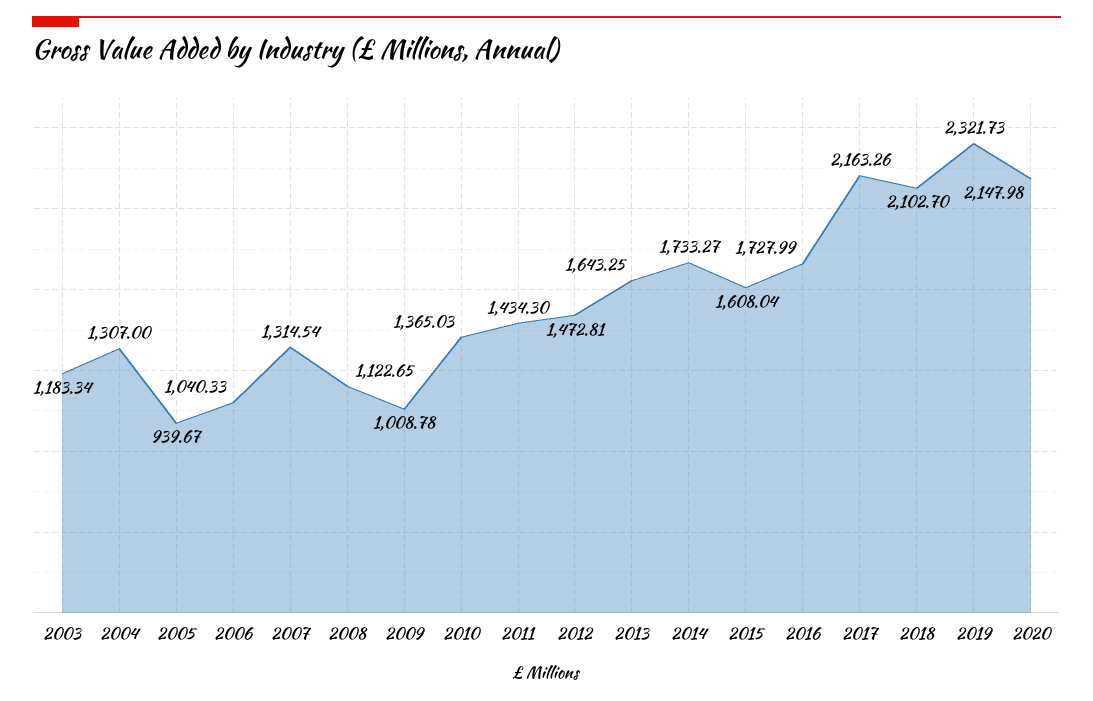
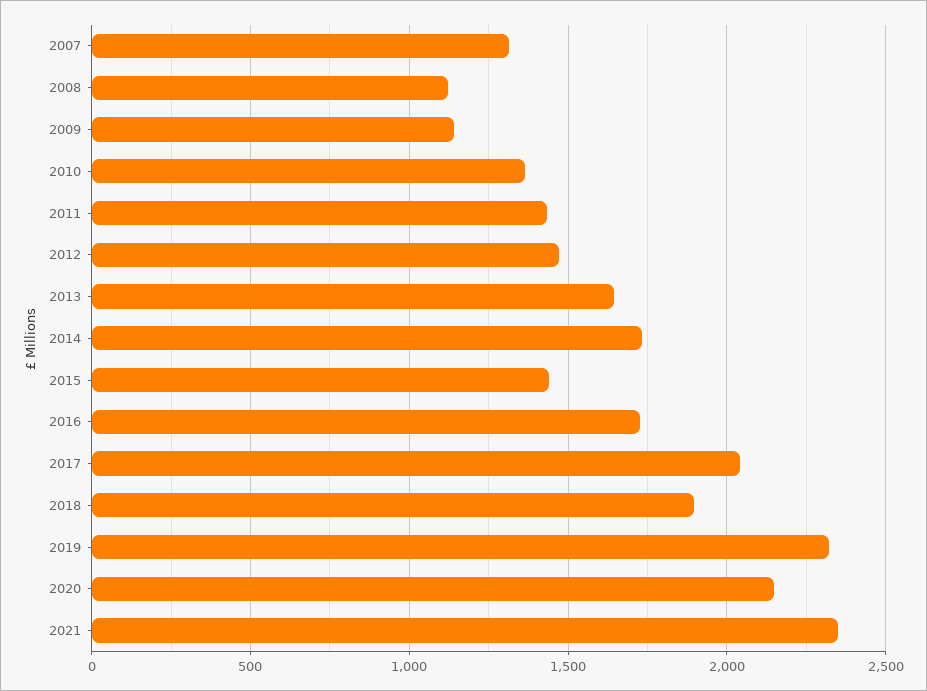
2003: 1183.34 -> none
2004: 1307 -> none
2005: 939.67 -> none
2006: 1040.33 -> none
2009: 1008.78 -> 1150
2015: 1608.04 -> 1450
2017: 2163.26 -> 2050
2018: 2102.7 -> 1900
2021: none -> 2350

